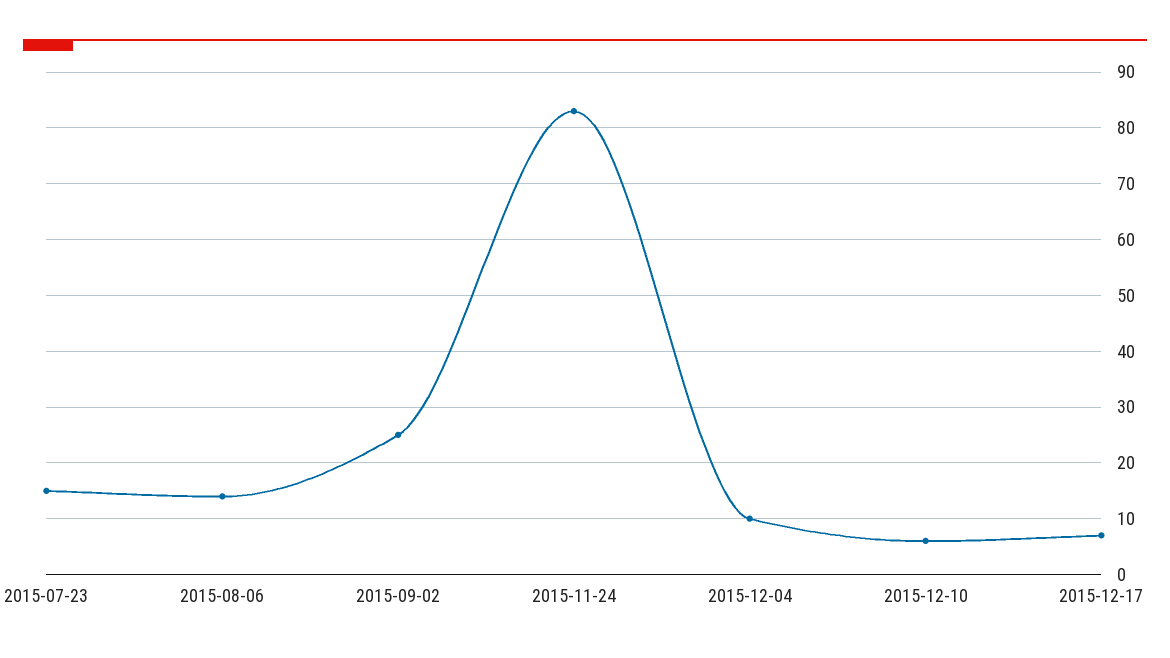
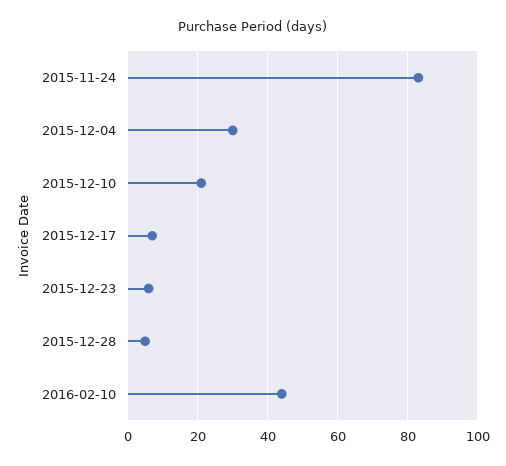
2015-07-23: 15 -> none
2015-08-06: 15 -> none
2015-09-02: 25 -> none
2015-12-04: 10 -> 30
2015-12-10: 5 -> 20
2015-12-23: none -> 5
2015-12-28: none -> 5
2016-02-10: none -> 45

